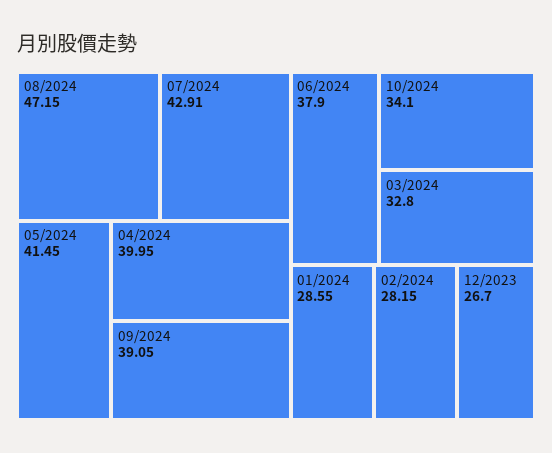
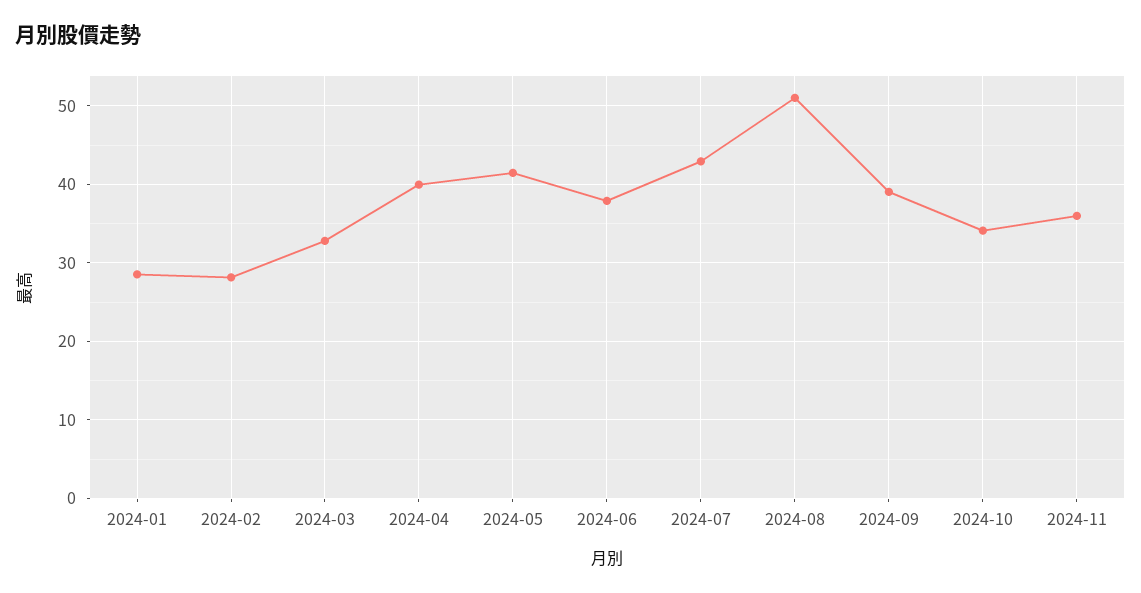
08/2024: 47.15 -> 51
12/2023: 26.7 -> none
2024-11: none -> 36

